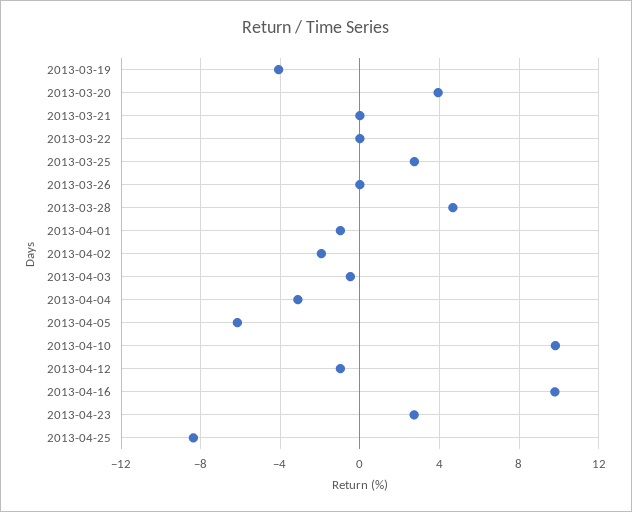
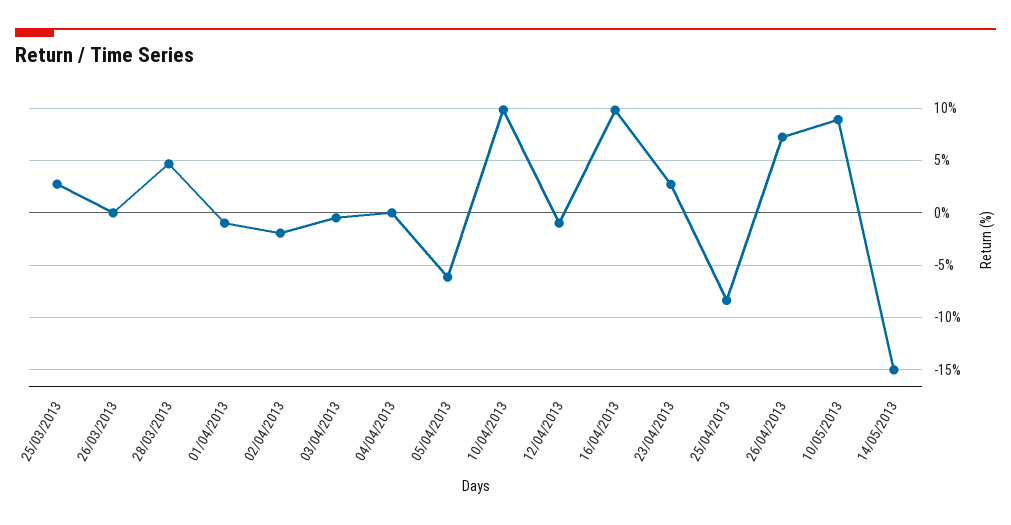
2013-03-19: -4 -> none
2013-03-20: 4 -> none
2013-03-21: 0 -> none
2013-03-22: 0 -> none
2013-04-04: -3 -> 0
26/04/2013: none -> 7
10/05/2013: none -> 9
14/05/2013: none -> -15

